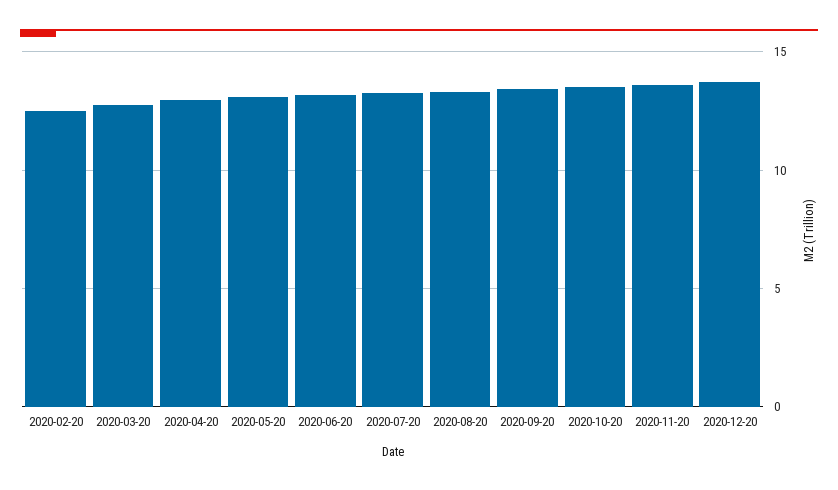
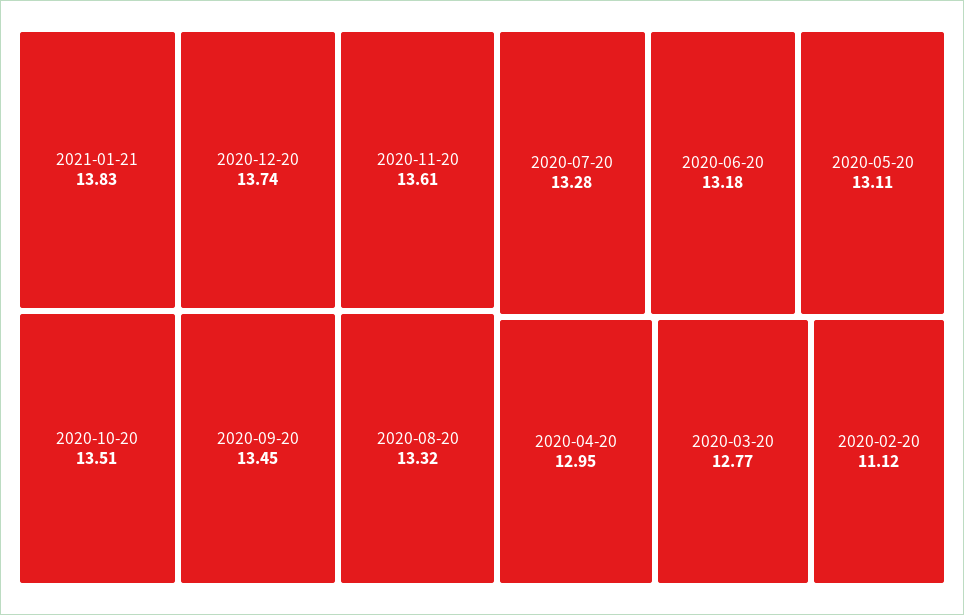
2020-02-20: 12.5 -> 11.12
2021-01-21: none -> 13.83

